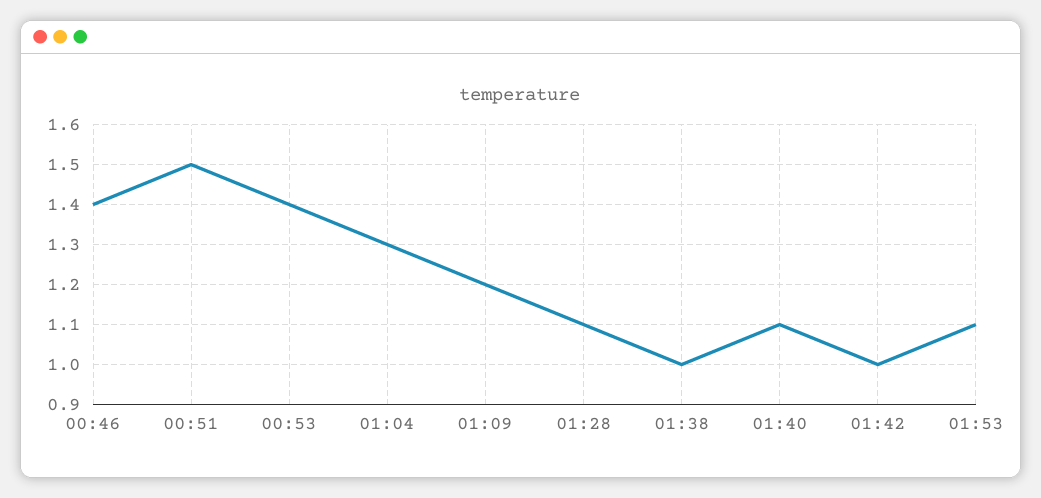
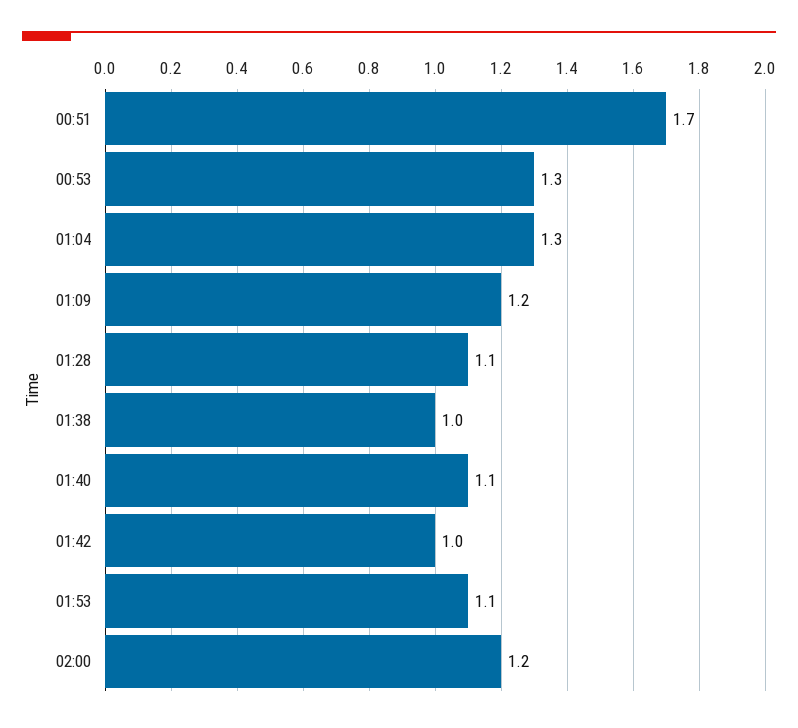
00:46: 1.4 -> none
00:51: 1.5 -> 1.7
00:53: 1.4 -> 1.3
02:00: none -> 1.2

